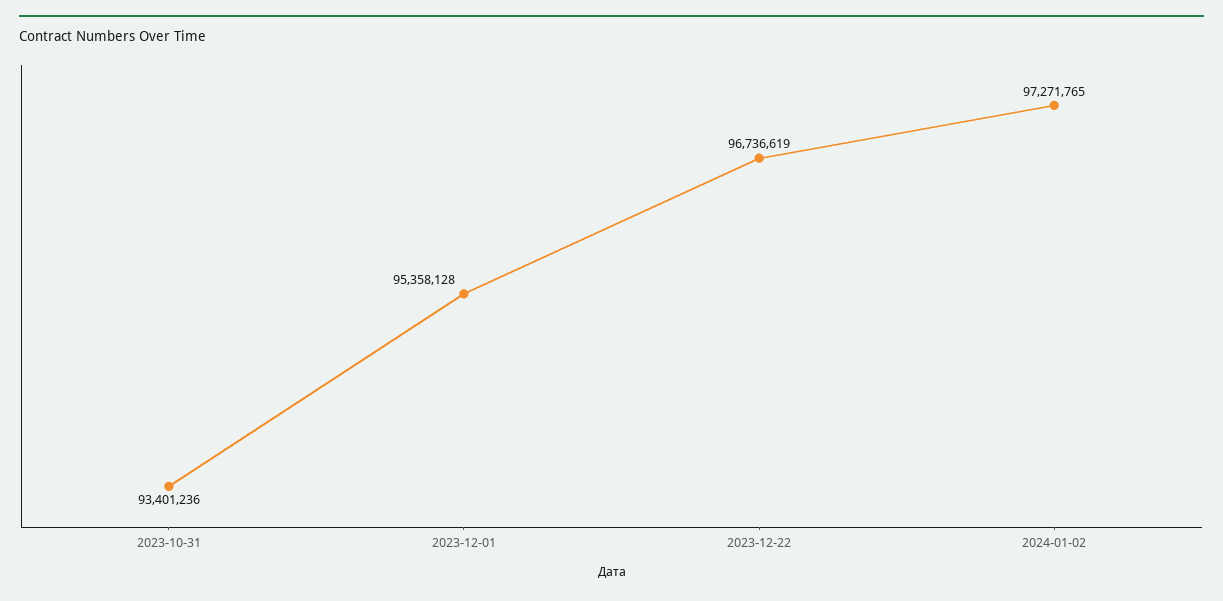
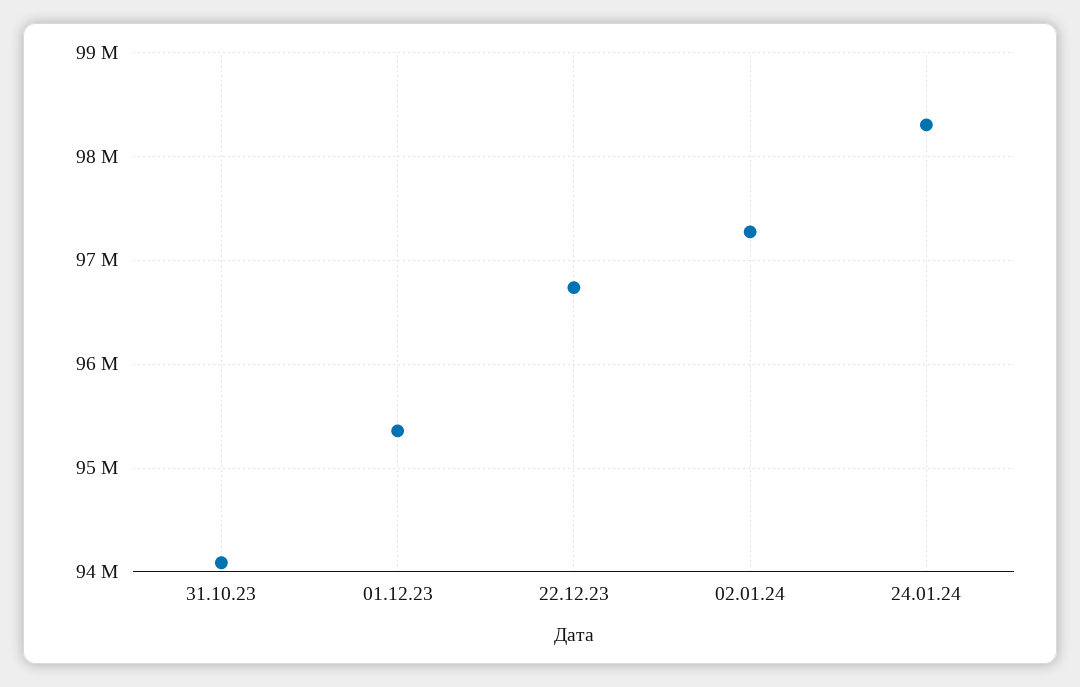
2023-10-31: 93401236 -> 94100000
24.01.24: none -> 98300000

